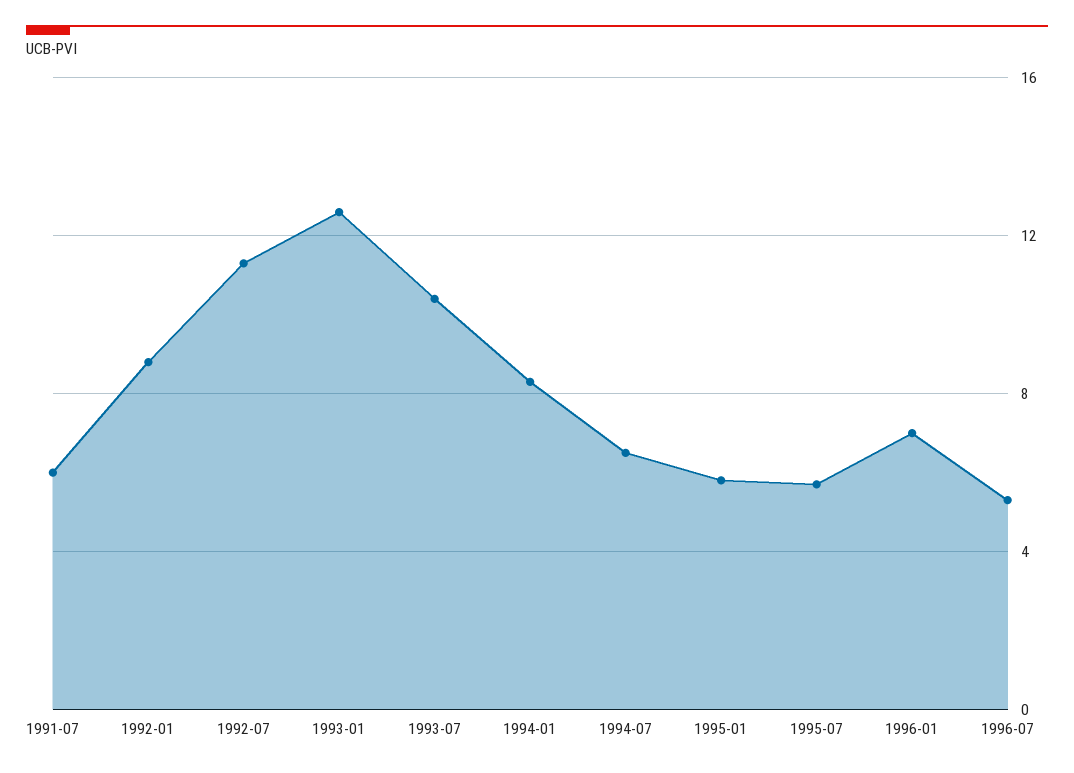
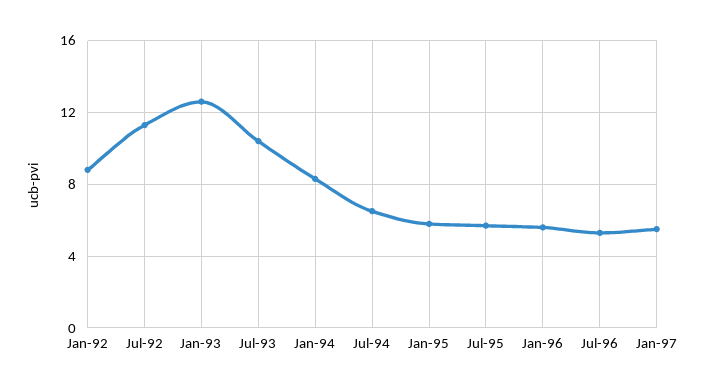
1991-07: 6 -> none
1996-01: 7 -> 5.5
Jan-97: none -> 5.5

